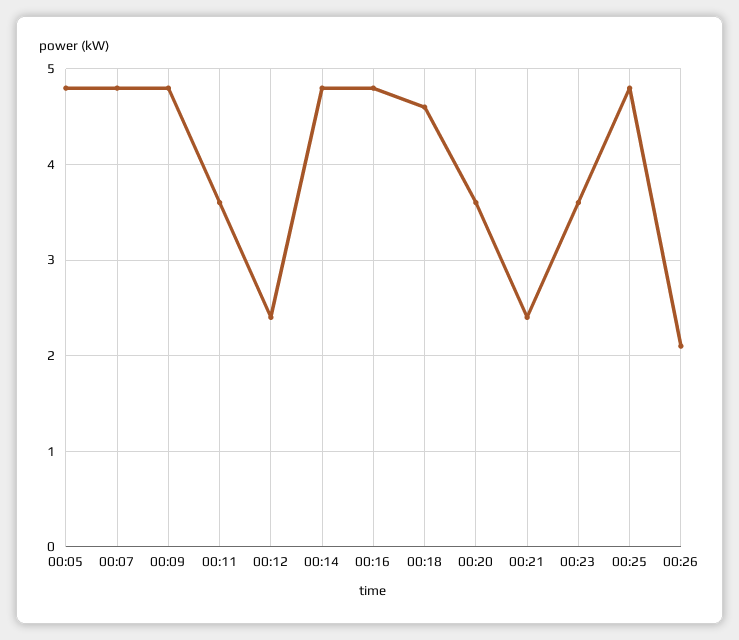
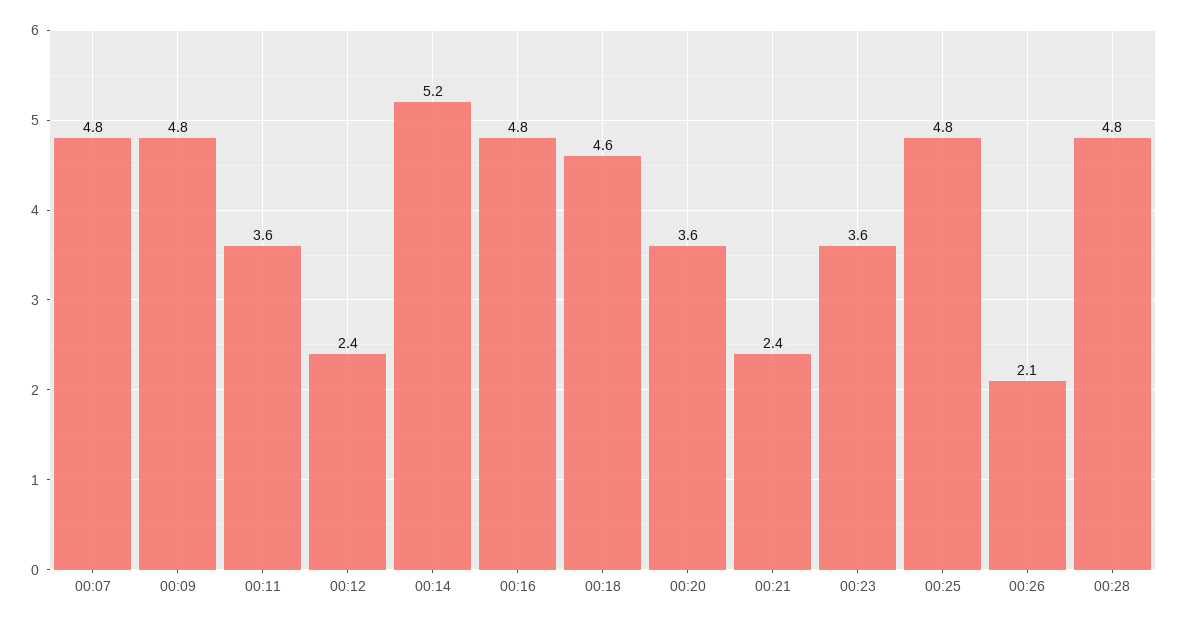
00:05: 4.8 -> none
00:14: 4.8 -> 5.2
00:28: none -> 4.8

